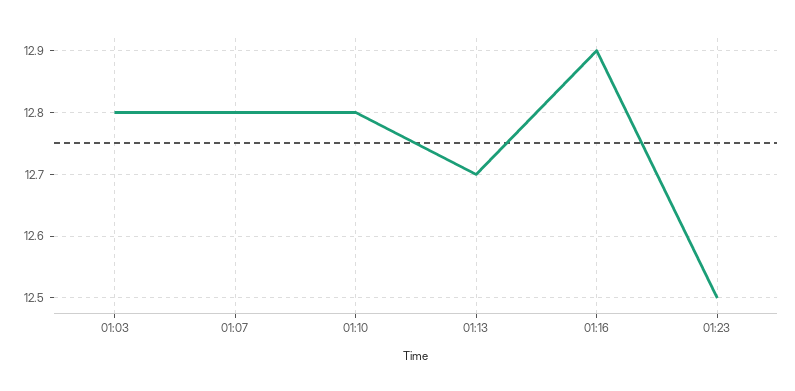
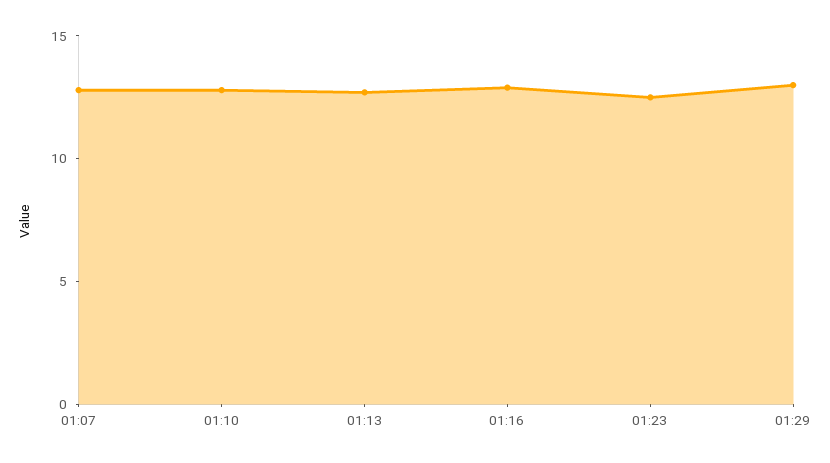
01:03: 12.8 -> none
01:29: none -> 13

